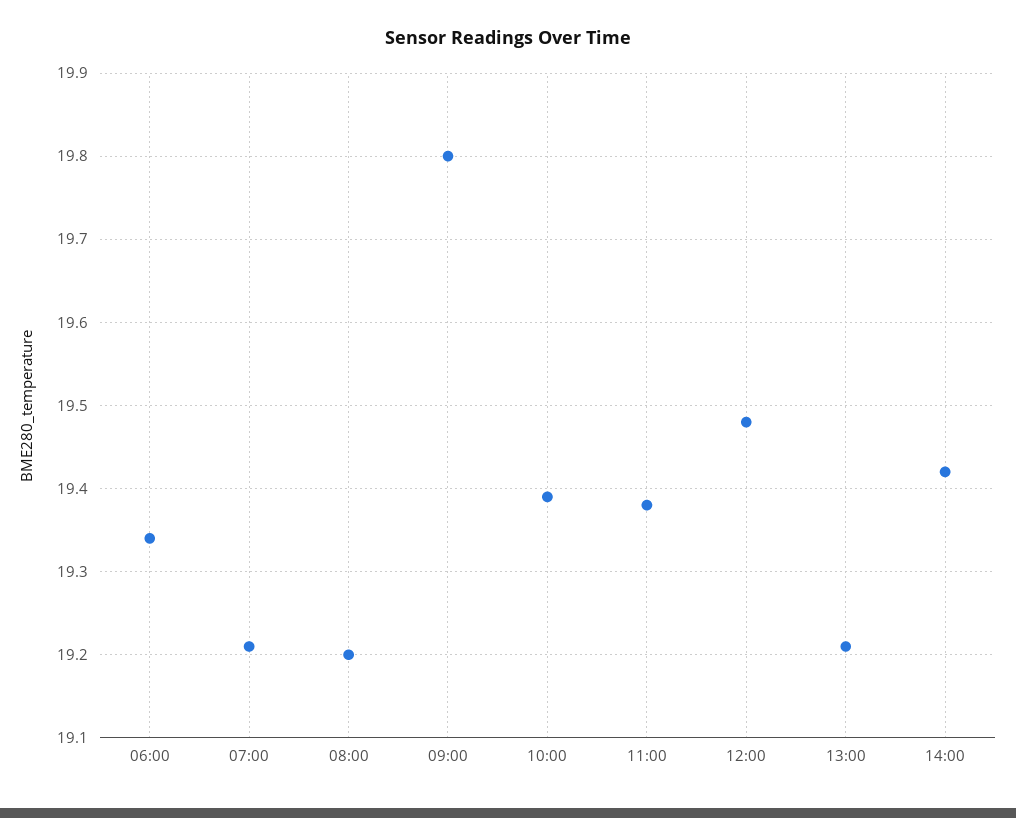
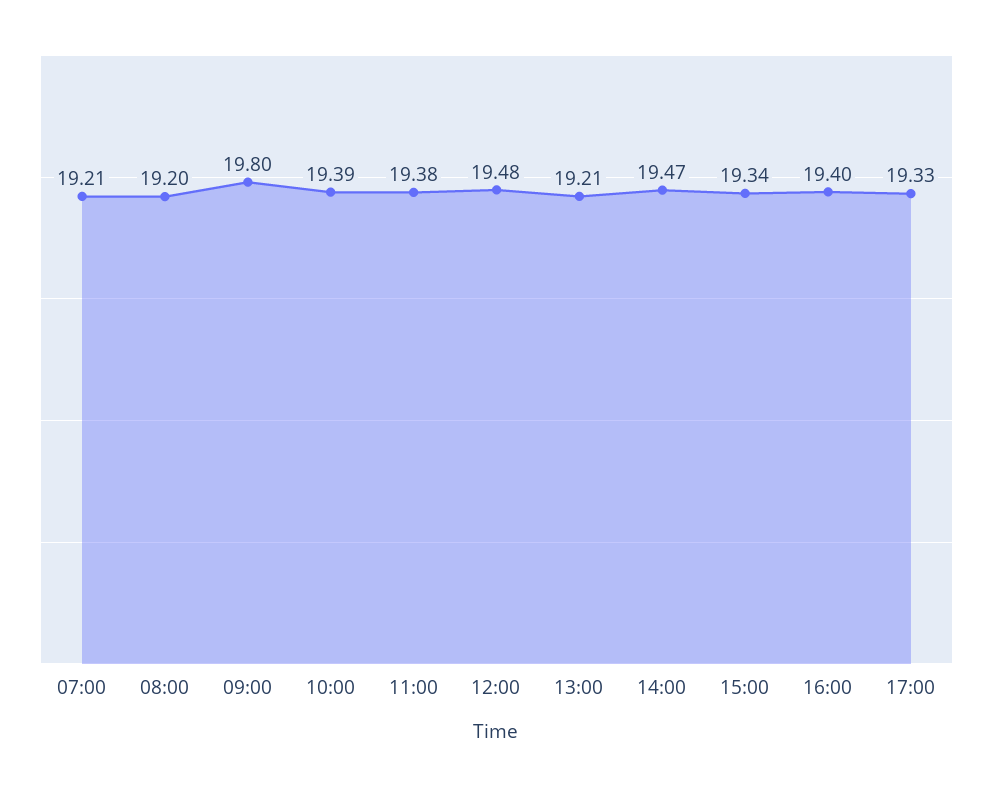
06:00: 19.34 -> none
14:00: 19.42 -> 19.47
15:00: none -> 19.34
16:00: none -> 19.4
17:00: none -> 19.33

